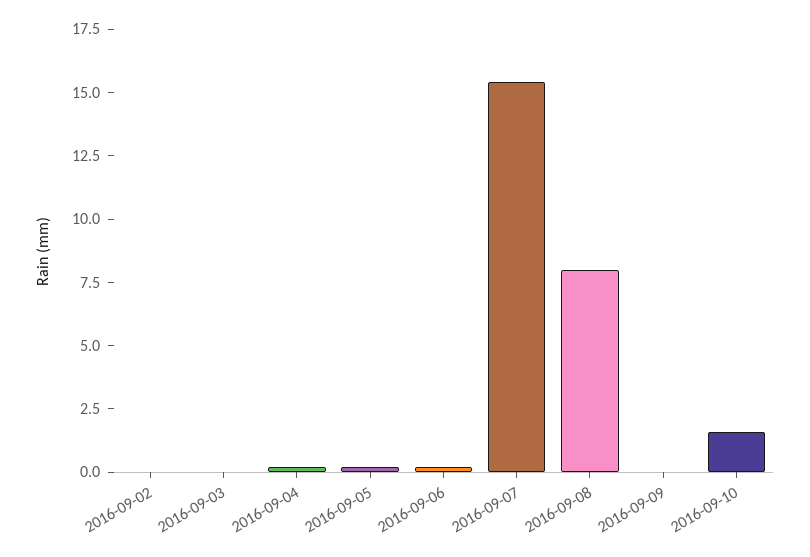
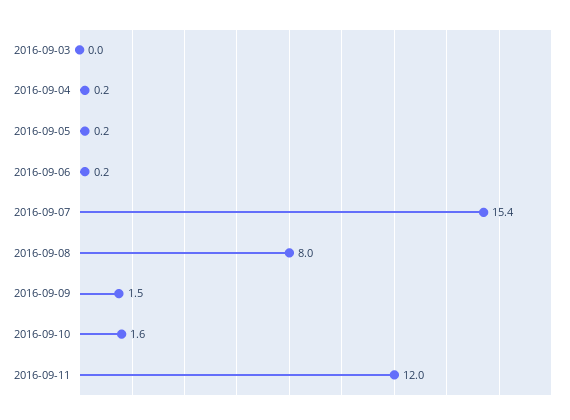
2016-09-02: 0 -> none
2016-09-09: 0 -> 1.5
2016-09-11: none -> 12

